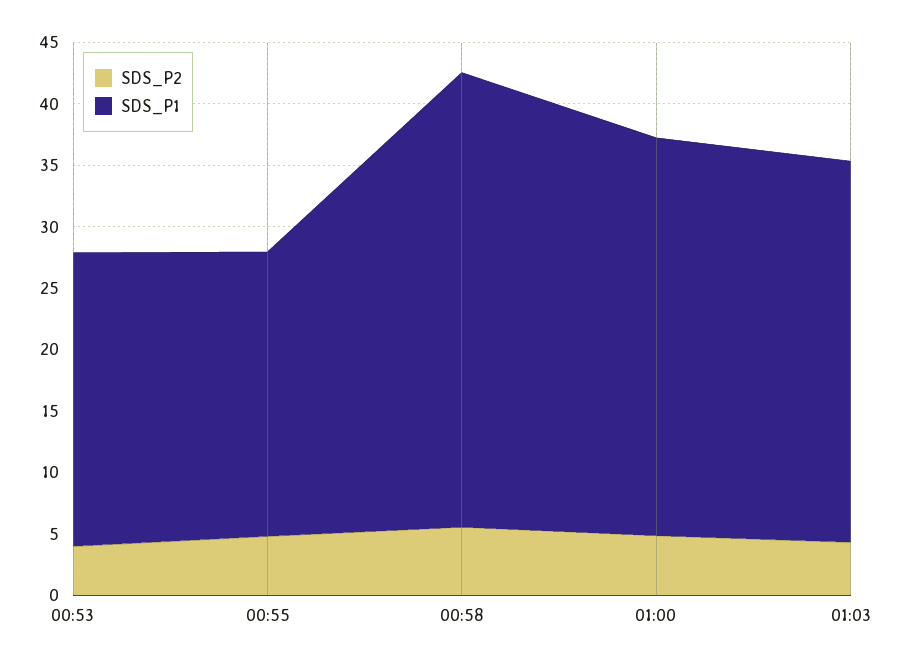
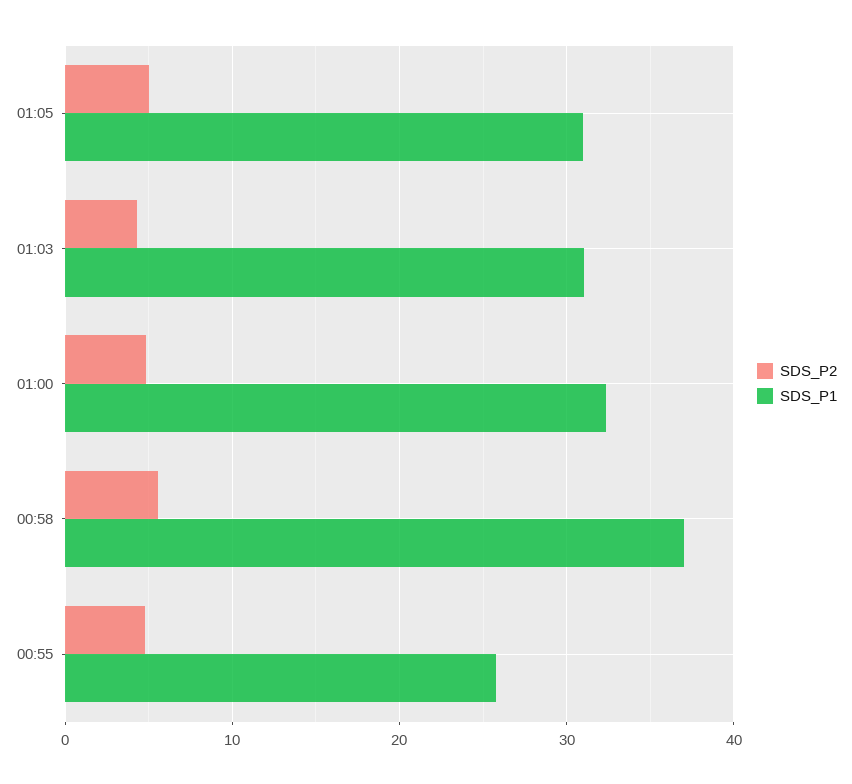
SDS_P2, 00:53: 4 -> none
SDS_P1, 00:53: 24 -> none
SDS_P1, 00:55: 23 -> 26
SDS_P2, 01:05: none -> 5
SDS_P1, 01:05: none -> 31

